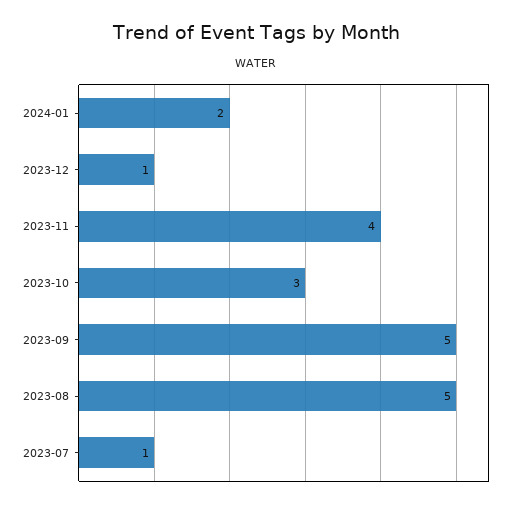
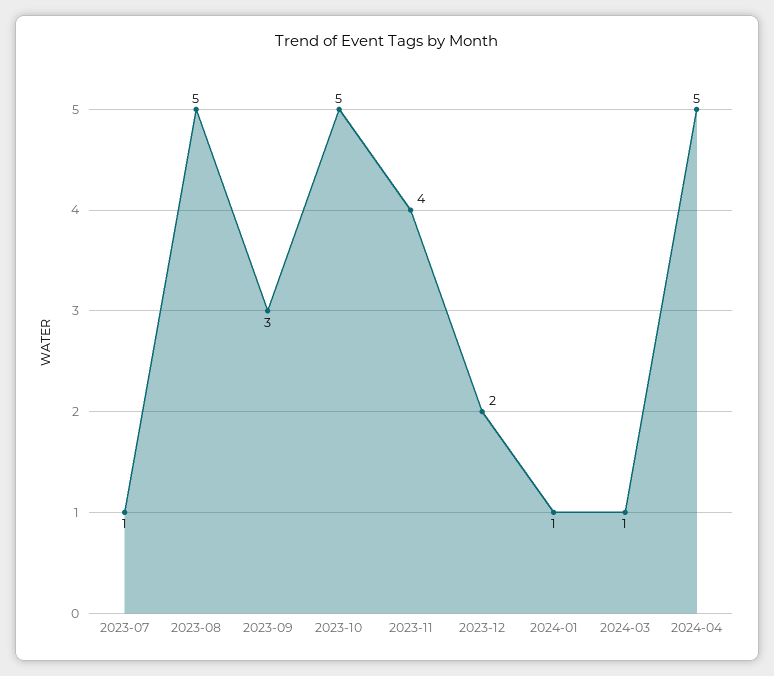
2024-01: 2 -> 1
2023-12: 1 -> 2
2023-10: 3 -> 5
2023-09: 5 -> 3
2024-03: none -> 1
2024-04: none -> 5

